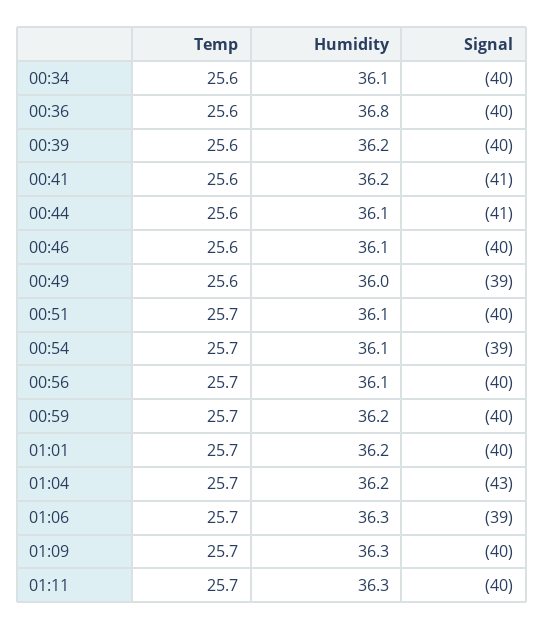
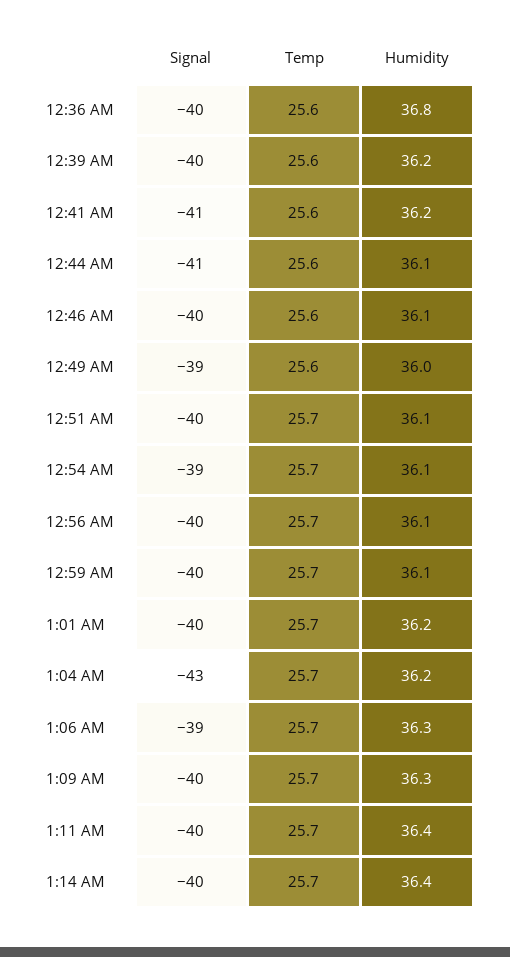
Temp, 00:34: 25.6 -> none
Humidity, 00:34: 36.1 -> none
Signal, 00:34: -40 -> none
Humidity, 00:59: 36.2 -> 36.1
Humidity, 01:11: 36.3 -> 36.4
Signal, 1:14 AM: none -> -40
Temp, 1:14 AM: none -> 25.7
Humidity, 1:14 AM: none -> 36.4

